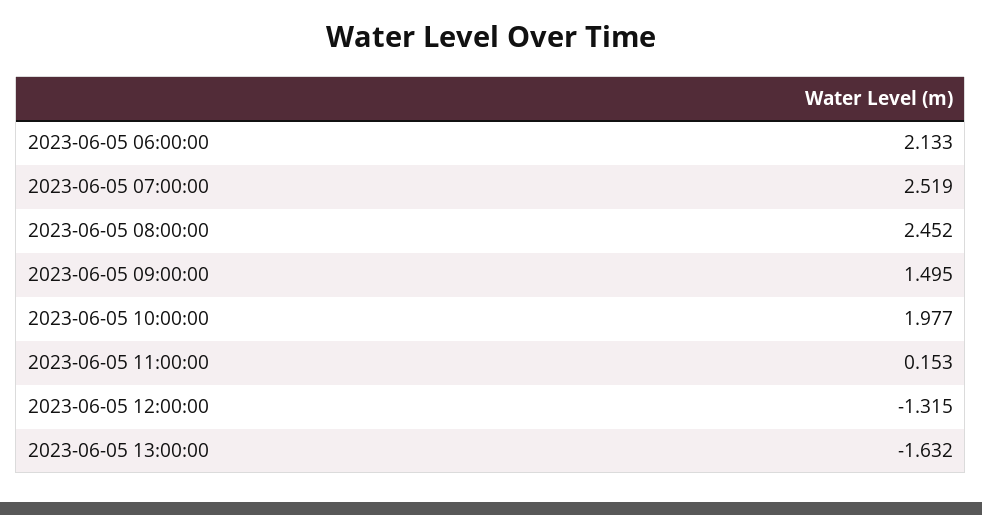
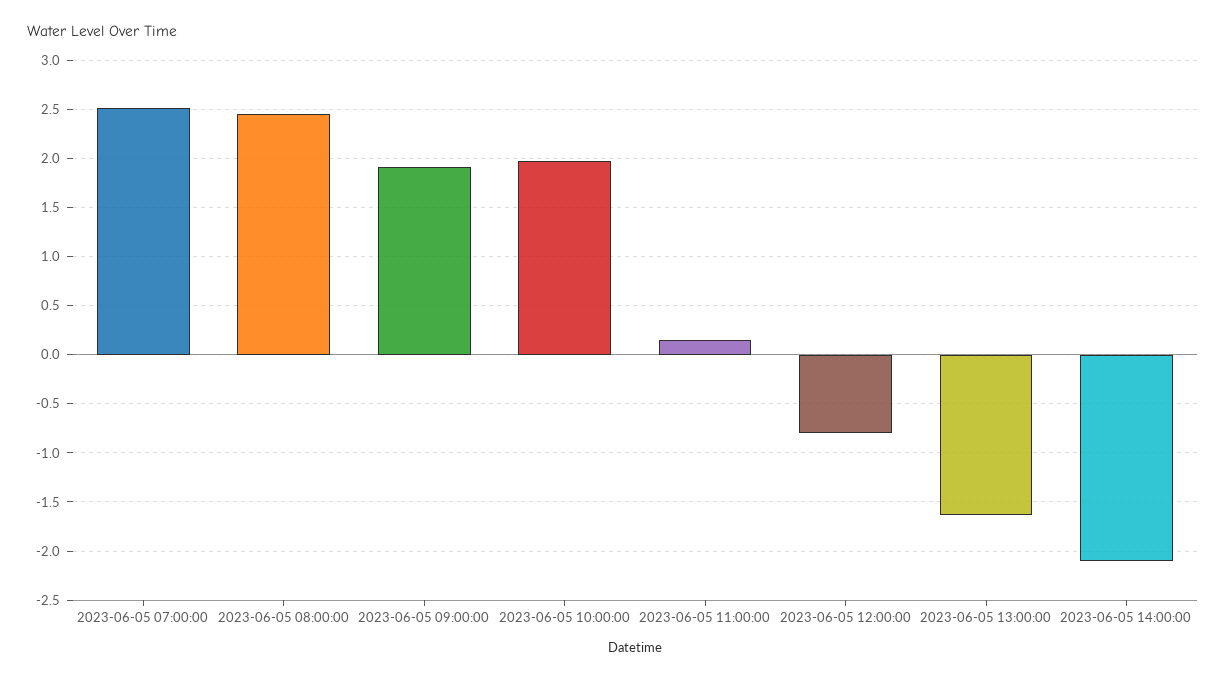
2023-06-05 06:00:00: 2.133 -> none
2023-06-05 09:00:00: 1.495 -> 1.9
2023-06-05 12:00:00: -1.315 -> -0.8
2023-06-05 14:00:00: none -> -2.1

